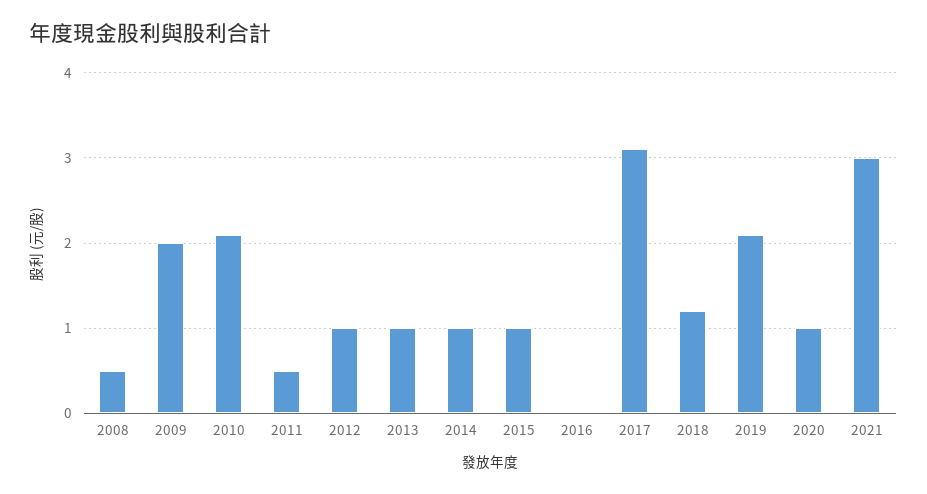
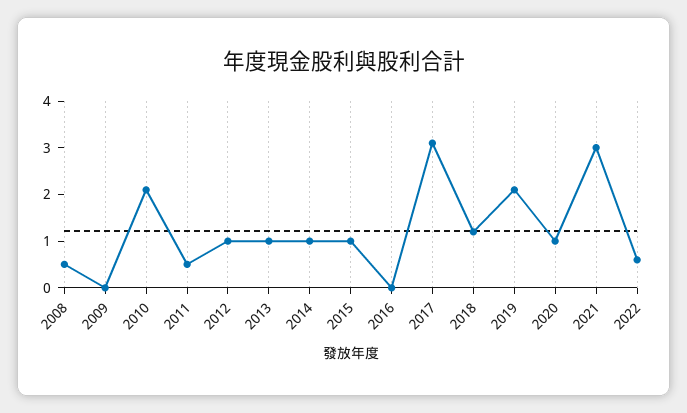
2009: 2 -> 0
2022: none -> 0.5

